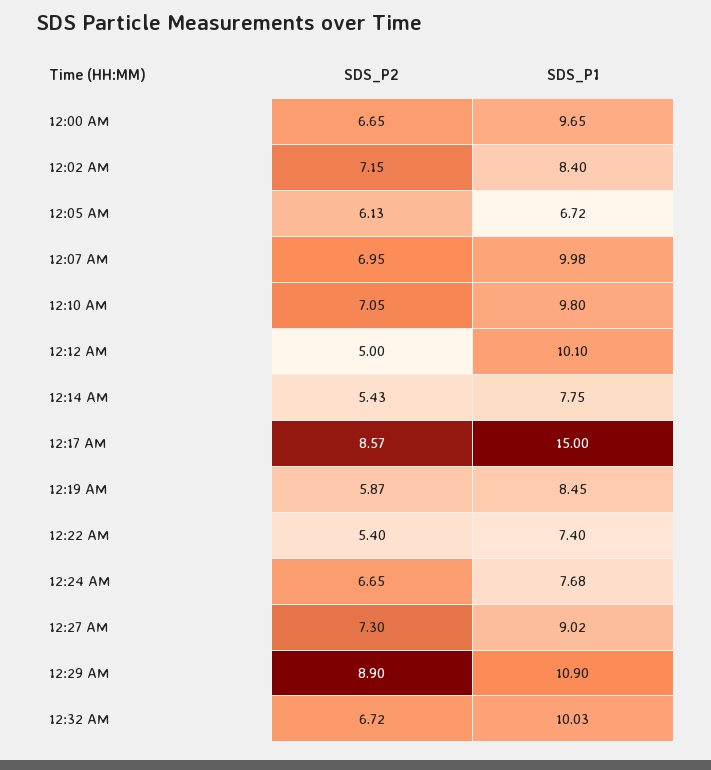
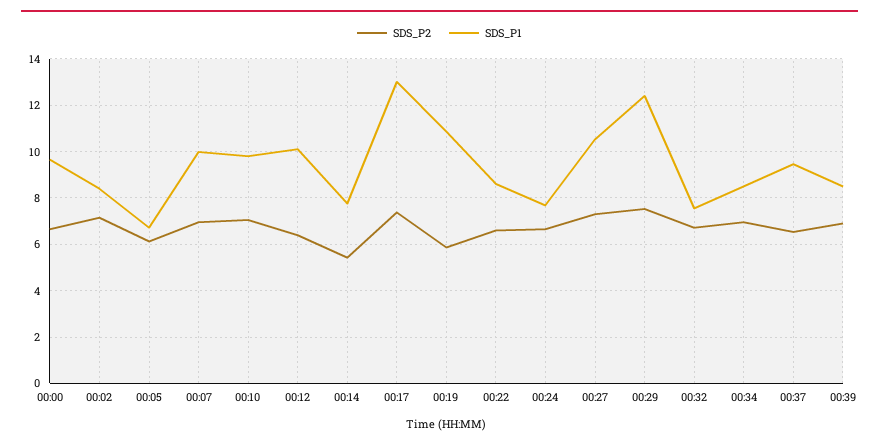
SDS_P2, 12:12 AM: 5 -> 6.5
SDS_P2, 12:17 AM: 8.57 -> 7.5
SDS_P1, 12:17 AM: 15 -> 13
SDS_P1, 12:19 AM: 8.45 -> 11
SDS_P2, 12:22 AM: 5.4 -> 6.5
SDS_P1, 12:22 AM: 7.4 -> 8.5
SDS_P1, 12:27 AM: 9.02 -> 10.5
SDS_P2, 12:29 AM: 8.9 -> 7.5
SDS_P1, 12:29 AM: 10.9 -> 12.5
SDS_P1, 12:32 AM: 10.03 -> 7.5
SDS_P2, 00:34: none -> 7
SDS_P1, 00:34: none -> 8.5
SDS_P2, 00:37: none -> 6.5
SDS_P1, 00:37: none -> 9.5
SDS_P2, 00:39: none -> 7
SDS_P1, 00:39: none -> 8.5

